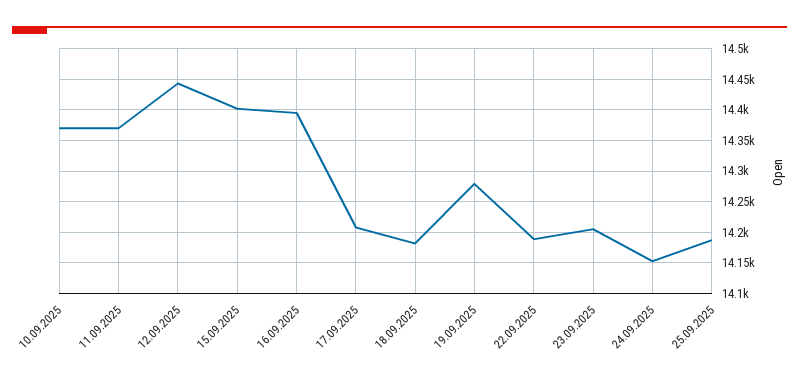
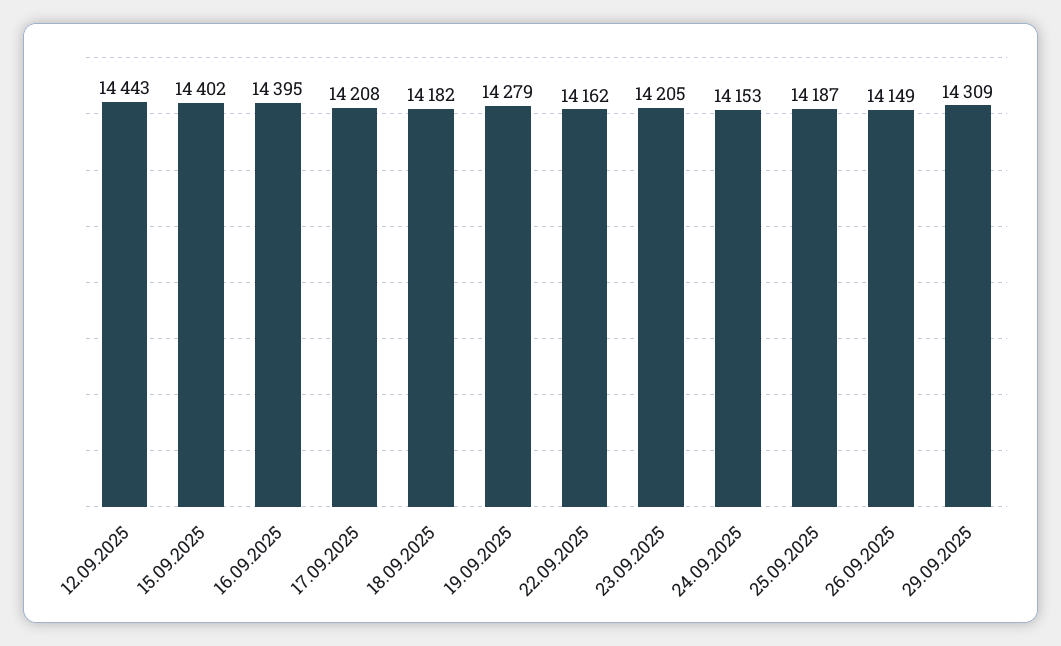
10.09.2025: 14370 -> none
11.09.2025: 14370 -> none
22.09.2025: 14190 -> 14162
26.09.2025: none -> 14149
29.09.2025: none -> 14309

